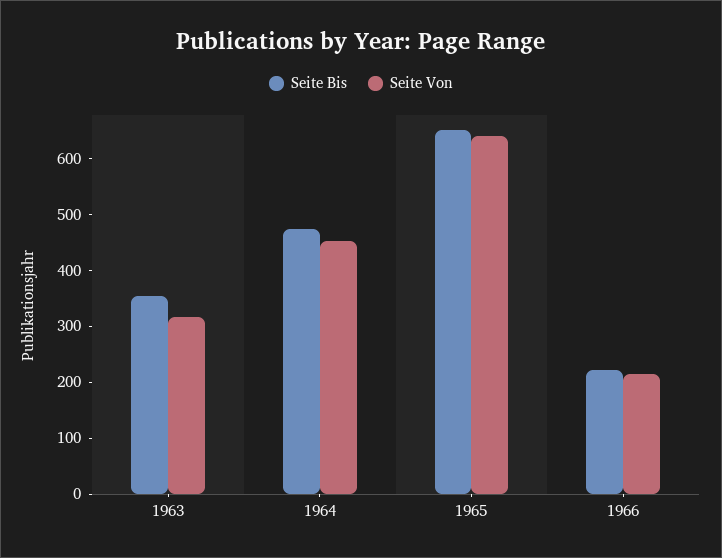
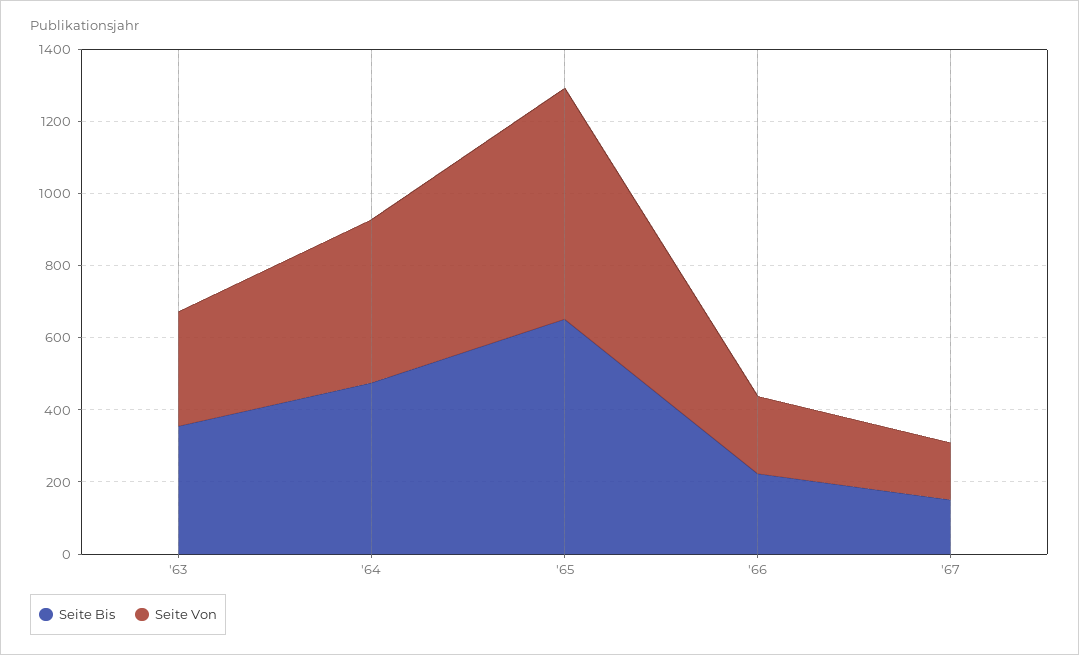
Seite Bis, '67: none -> 150
Seite Von, '67: none -> 150

